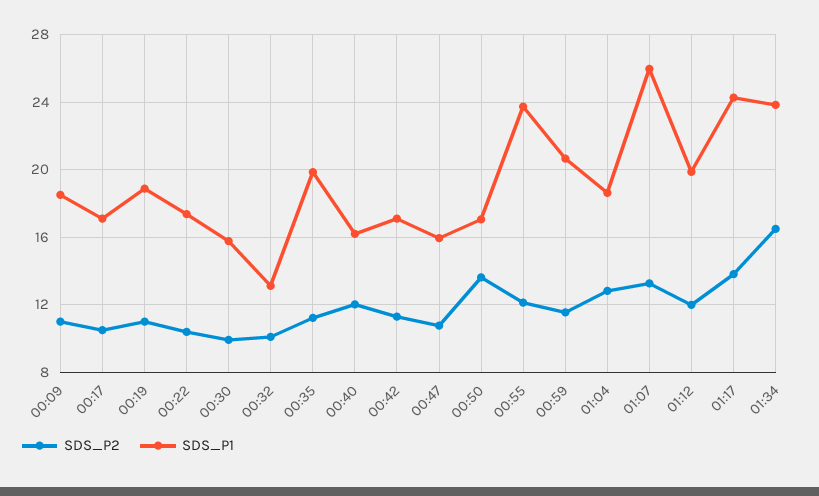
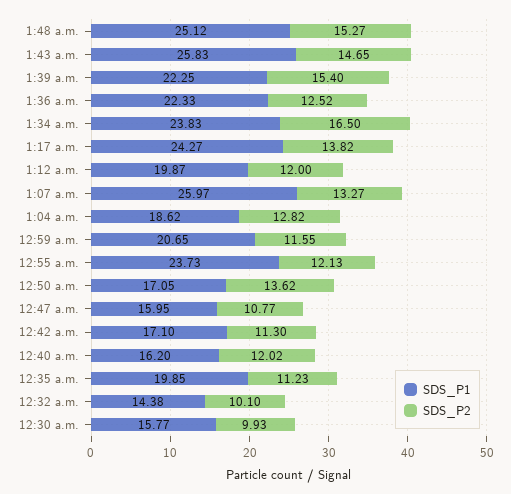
SDS_P2, 00:09: 11 -> none
SDS_P1, 00:09: 18.5 -> none
SDS_P2, 00:17: 10.5 -> none
SDS_P1, 00:17: 17 -> none
SDS_P2, 00:19: 11 -> none
SDS_P1, 00:19: 19 -> none
SDS_P2, 00:22: 10.5 -> none
SDS_P1, 00:22: 17.5 -> none
SDS_P1, 00:32: 13 -> 14.38
SDS_P1, 1:48 a.m.: none -> 25.12
SDS_P2, 1:48 a.m.: none -> 15.27
SDS_P1, 1:43 a.m.: none -> 25.83
SDS_P2, 1:43 a.m.: none -> 14.65
SDS_P1, 1:39 a.m.: none -> 22.25
SDS_P2, 1:39 a.m.: none -> 15.4
SDS_P1, 1:36 a.m.: none -> 22.33
SDS_P2, 1:36 a.m.: none -> 12.52

